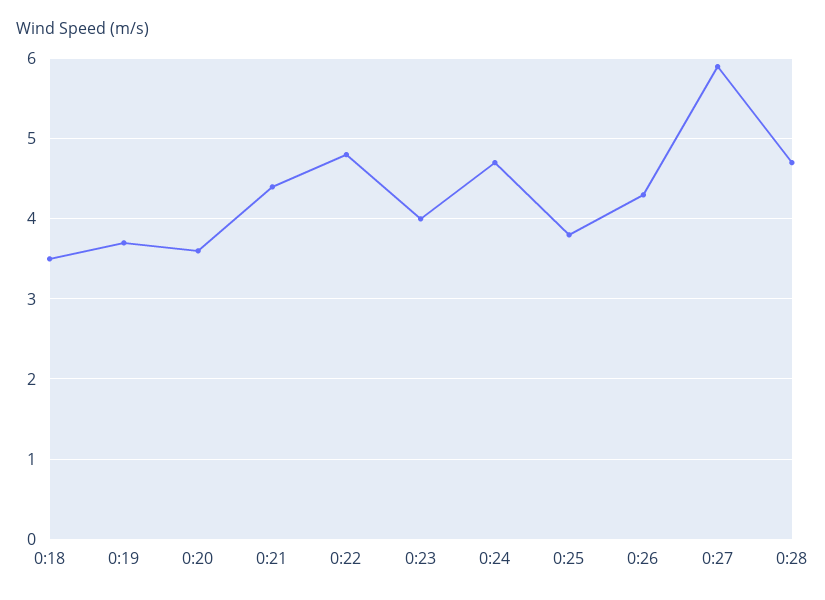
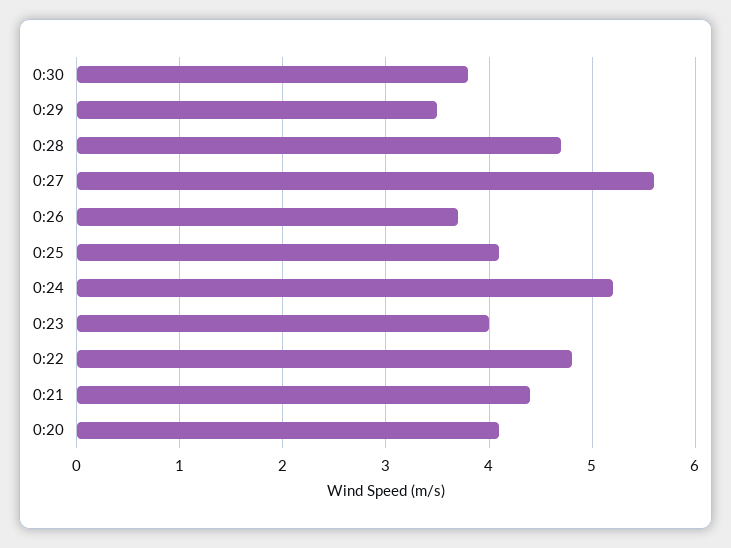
0:18: 3.5 -> none
0:19: 3.7 -> none
0:20: 3.6 -> 4.1
0:24: 4.7 -> 5.2
0:25: 3.8 -> 4.1
0:26: 4.3 -> 3.7
0:27: 5.9 -> 5.6
0:30: none -> 3.8
0:29: none -> 3.5

